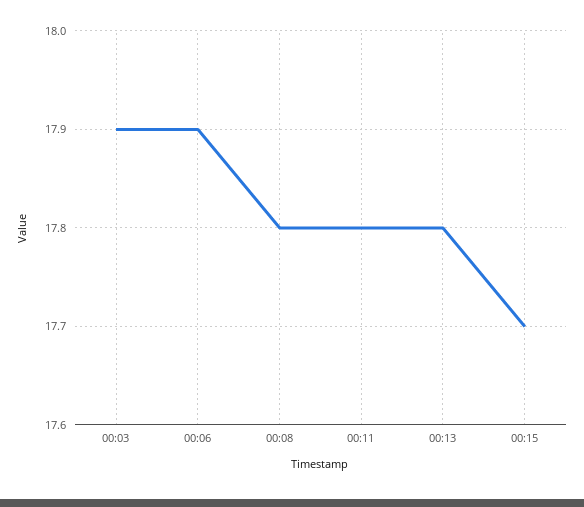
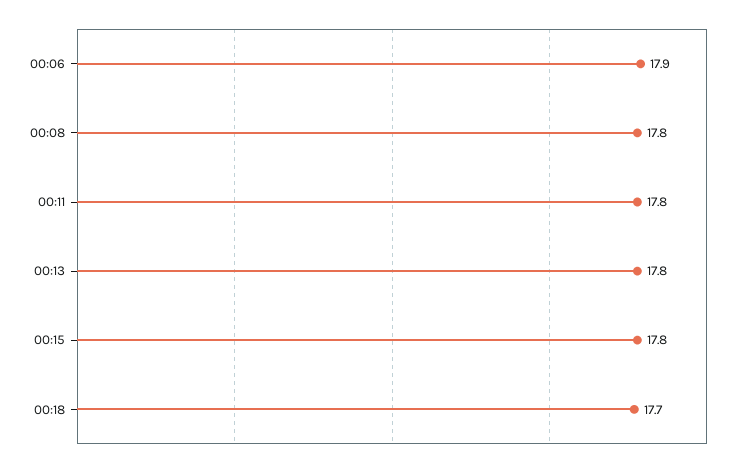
00:03: 17.9 -> none
00:15: 17.7 -> 17.8
00:18: none -> 17.7

